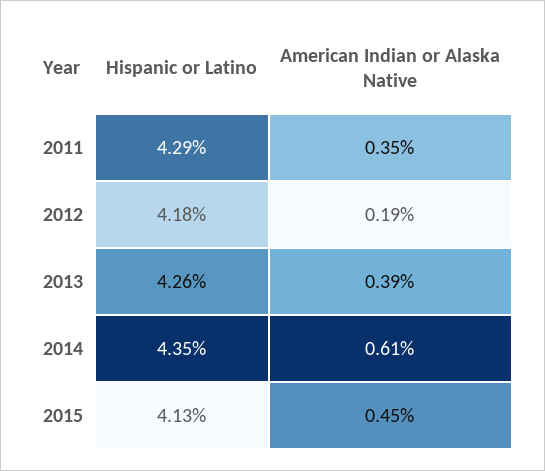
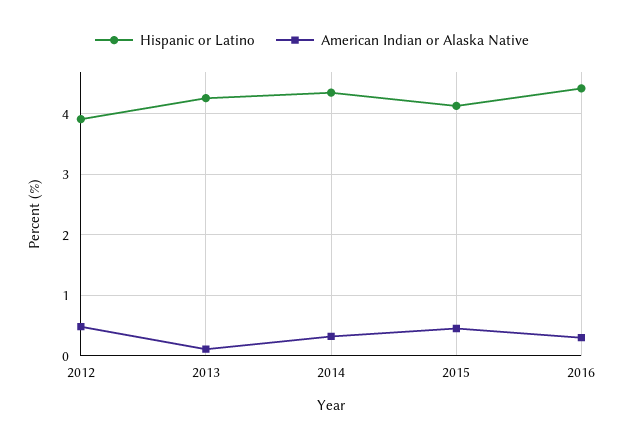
Hispanic or Latino, 2011: 4.29 -> none
American Indian or Alaska Native, 2011: 0.35 -> none
Hispanic or Latino, 2012: 4.18 -> 3.9
American Indian or Alaska Native, 2012: 0.19 -> 0.5
American Indian or Alaska Native, 2013: 0.39 -> 0.1
American Indian or Alaska Native, 2014: 0.61 -> 0.3
Hispanic or Latino, 2016: none -> 4.4
American Indian or Alaska Native, 2016: none -> 0.3

